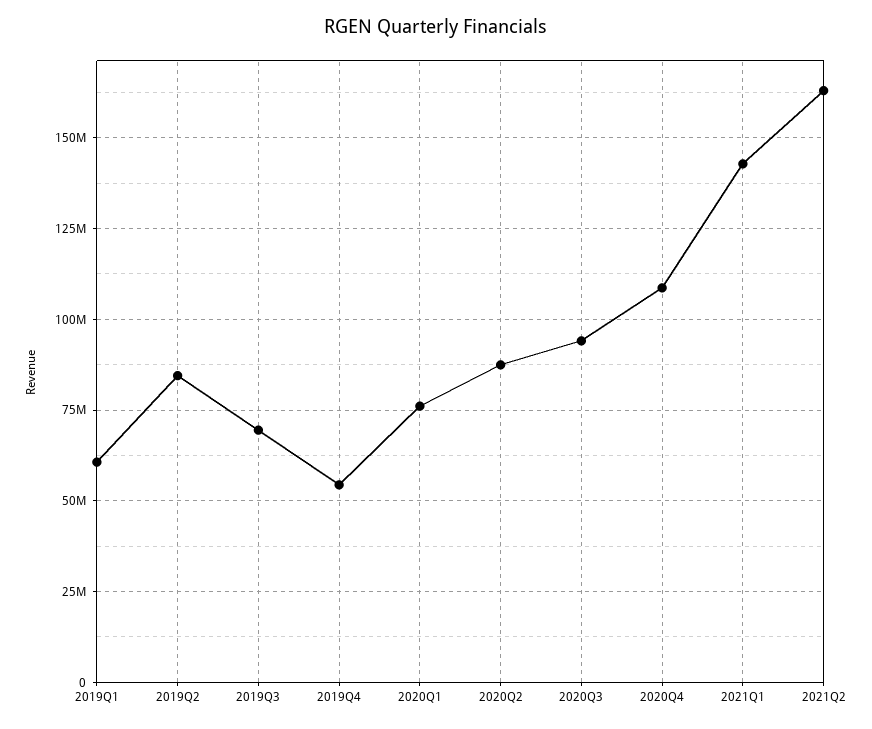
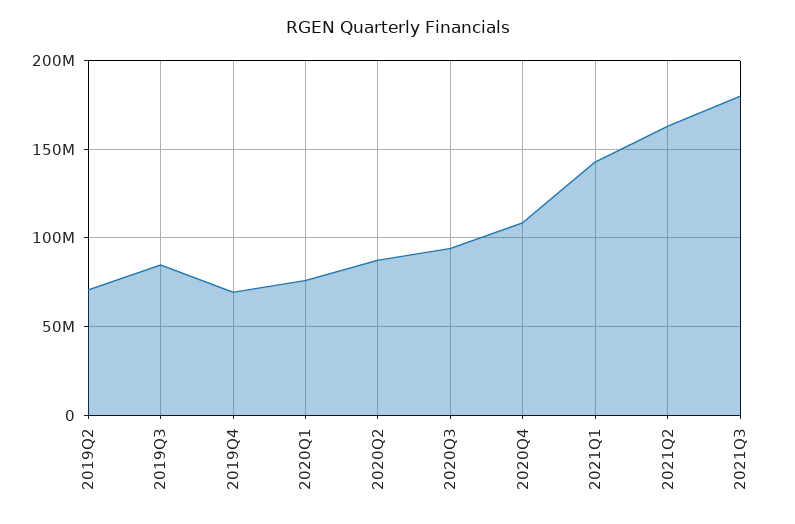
2019Q1: 60000000 -> none
2019Q2: 85000000 -> 70000000
2019Q3: 70000000 -> 85000000
2019Q4: 55000000 -> 70000000
2021Q3: none -> 180000000

